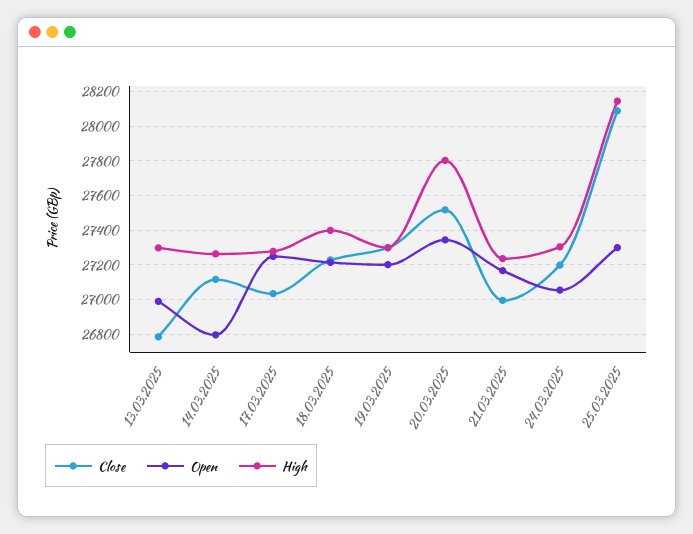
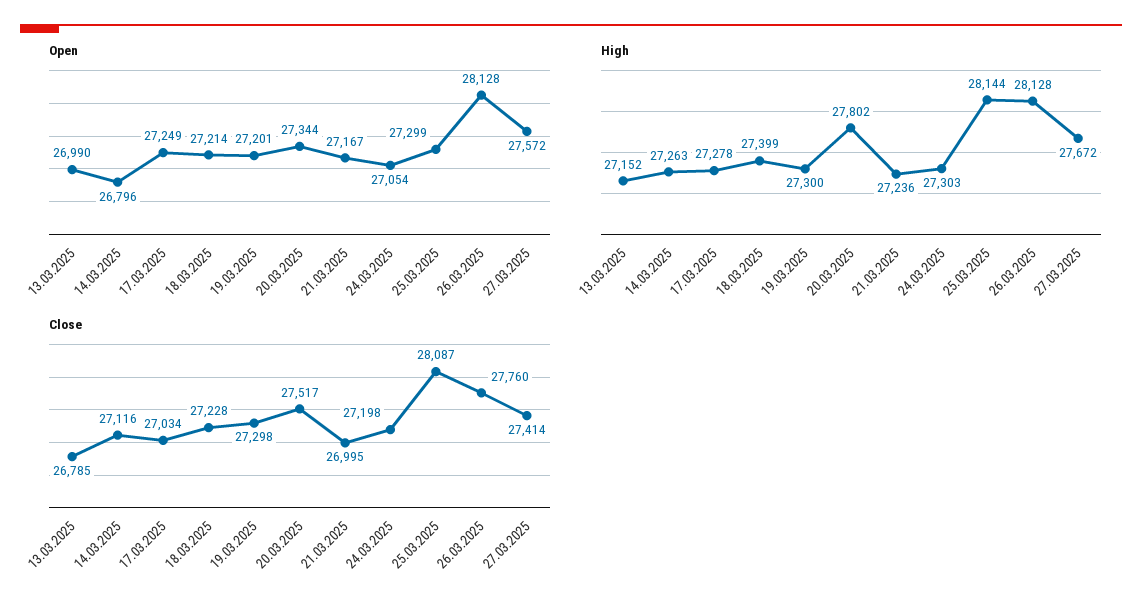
High, 13.03.2025: 27300 -> 27152
Open, 26.03.2025: none -> 28128
Open, 27.03.2025: none -> 27572
High, 26.03.2025: none -> 28128
High, 27.03.2025: none -> 27672
Close, 26.03.2025: none -> 27760
Close, 27.03.2025: none -> 27414

